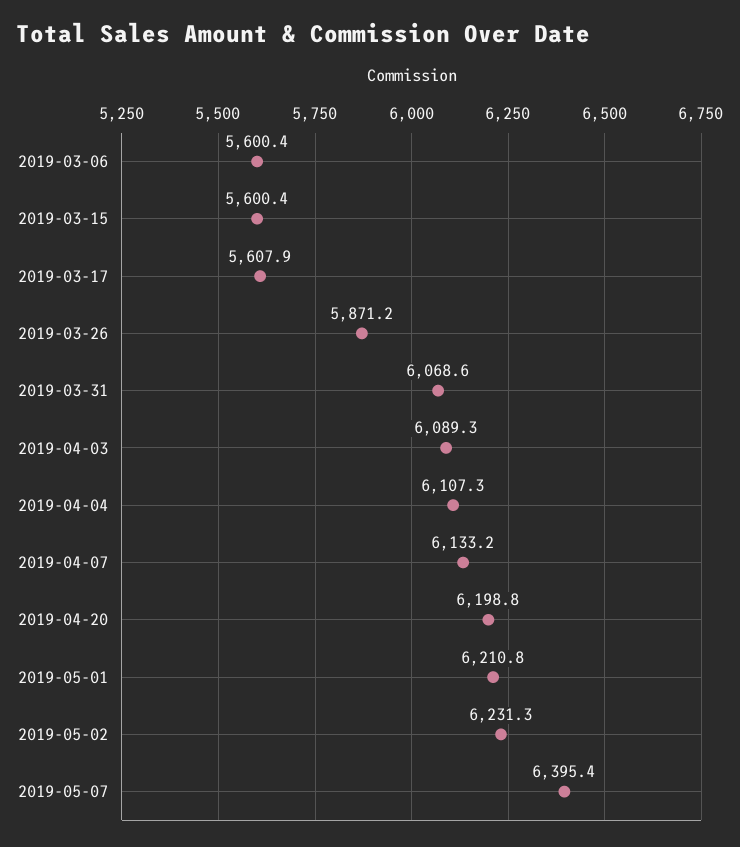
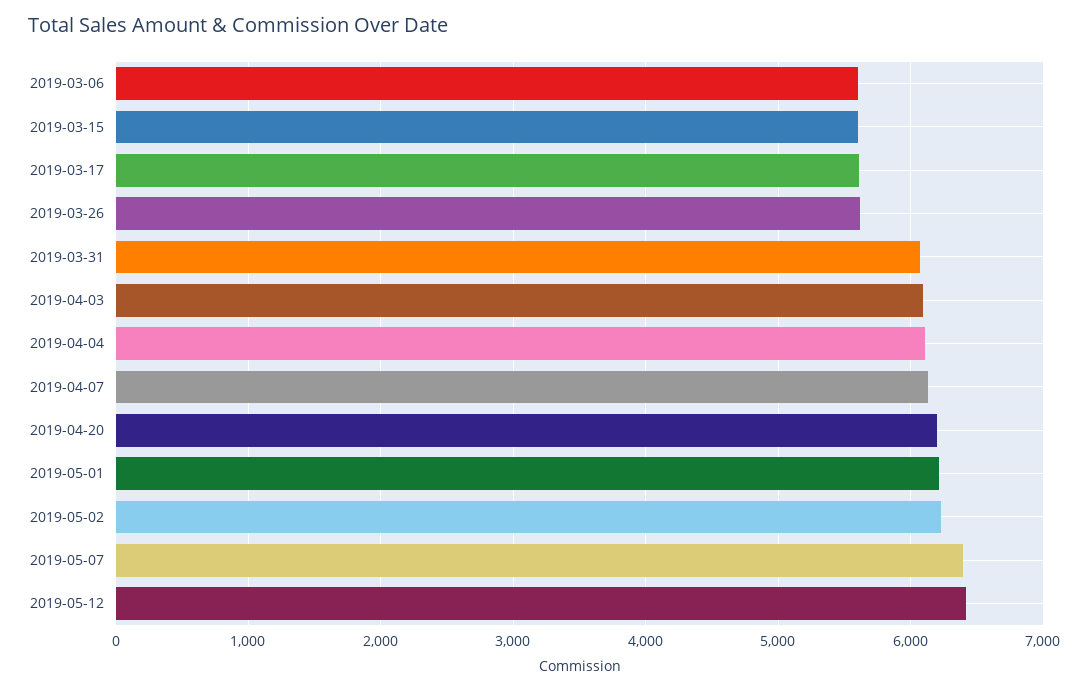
2019-03-26: 5871.2 -> 5600
2019-05-12: none -> 6400

